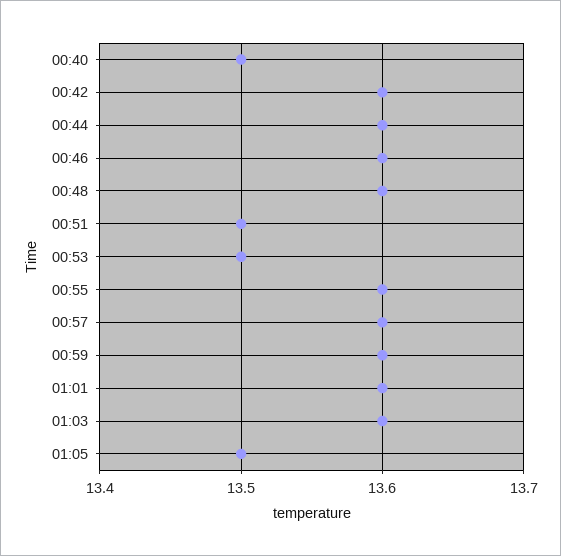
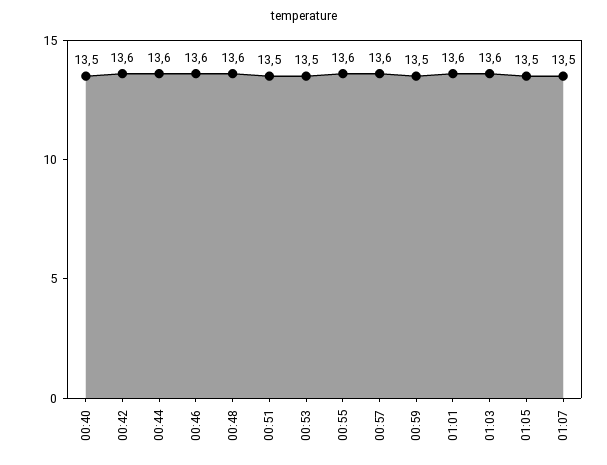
00:59: 13.6 -> 13.5
01:07: none -> 13.5

